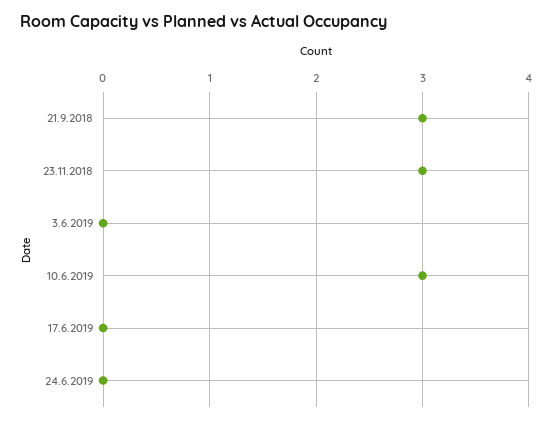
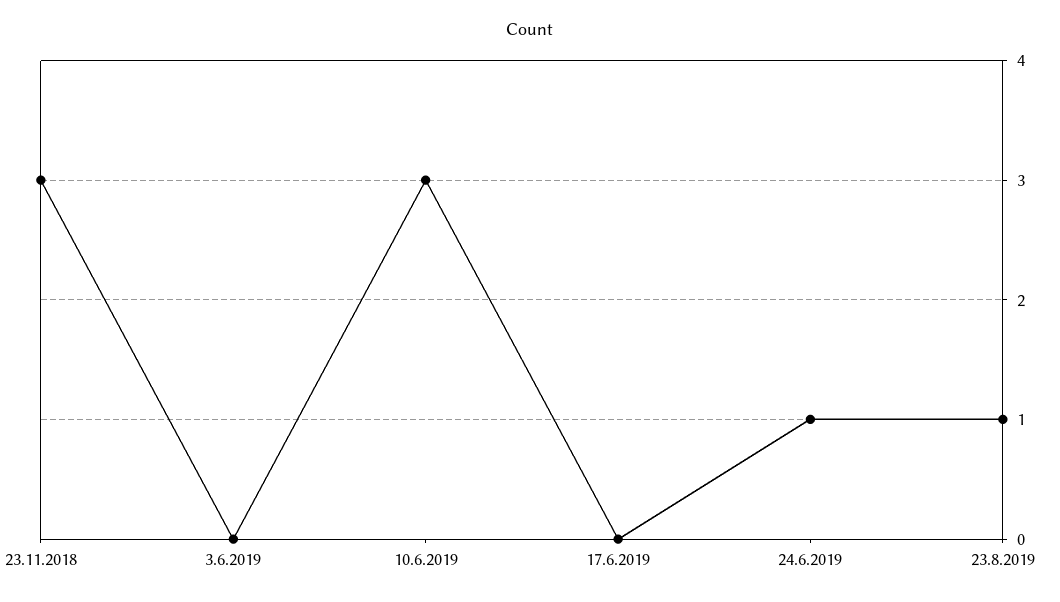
21.9.2018: 3 -> none
24.6.2019: 0 -> 1
23.8.2019: none -> 1

